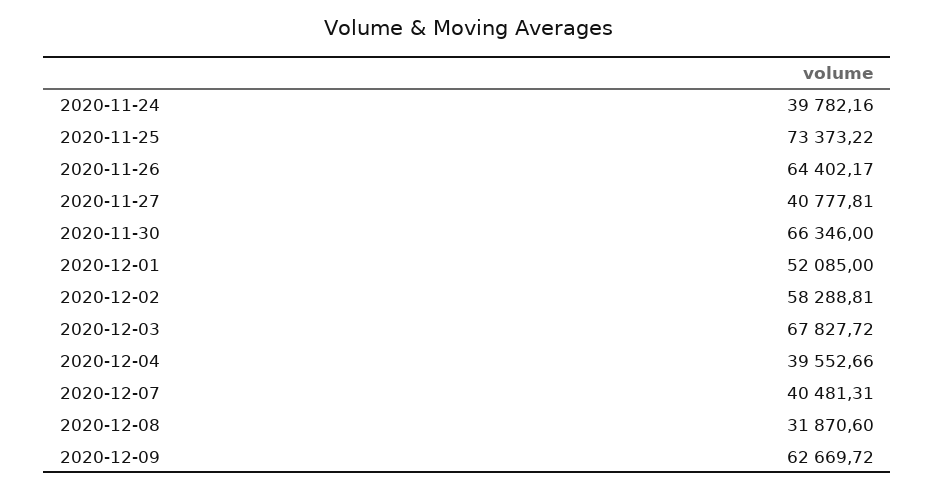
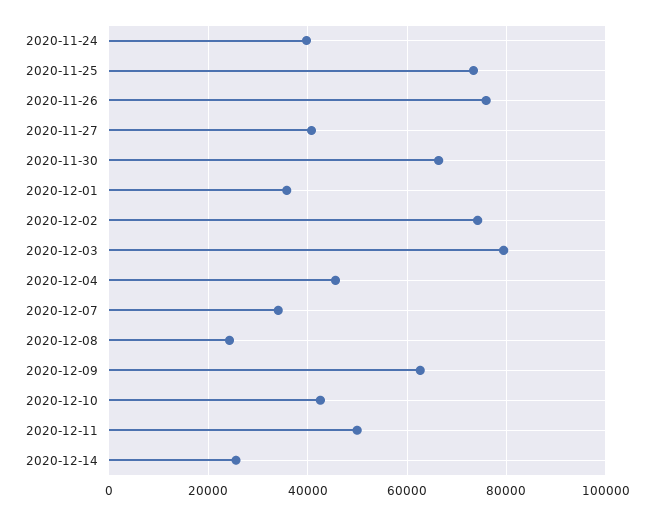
2020-11-26: 64402.17 -> 76000
2020-12-01: 52085 -> 36000
2020-12-02: 58288.81 -> 74000
2020-12-03: 67827.72 -> 80000
2020-12-04: 39552.66 -> 46000
2020-12-07: 40481.31 -> 34000
2020-12-08: 31870.6 -> 24000
2020-12-10: none -> 42000
2020-12-11: none -> 50000
2020-12-14: none -> 26000

